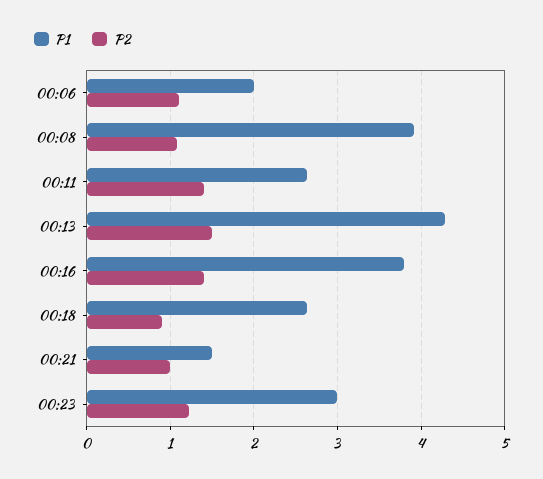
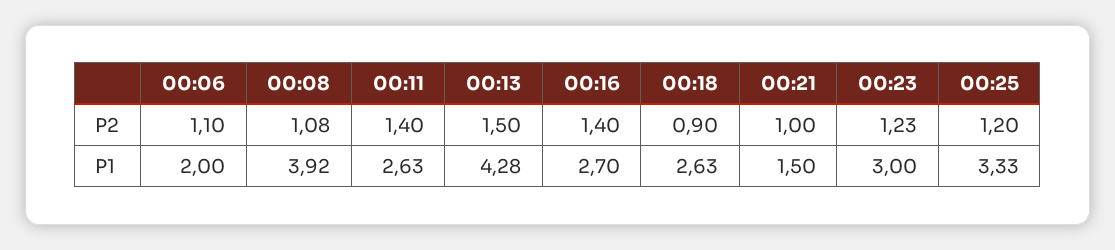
P1, 00:16: 3.8 -> 2.7
P2, 00:25: none -> 1.2
P1, 00:25: none -> 3.33

